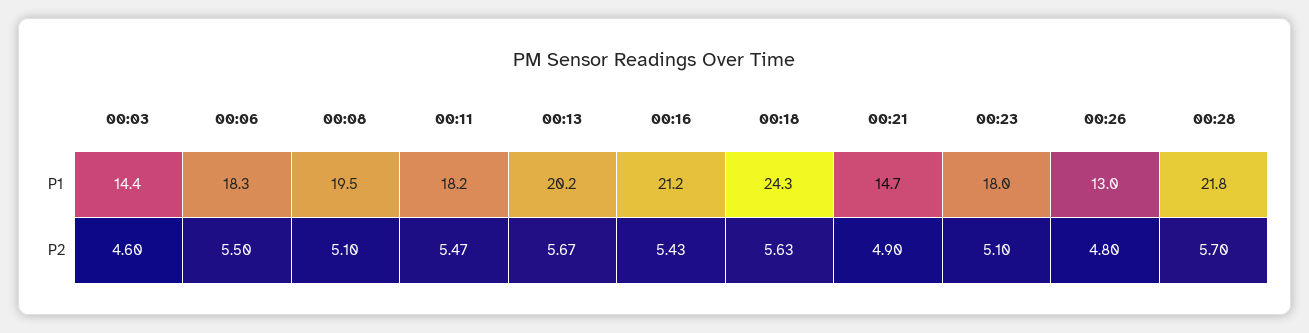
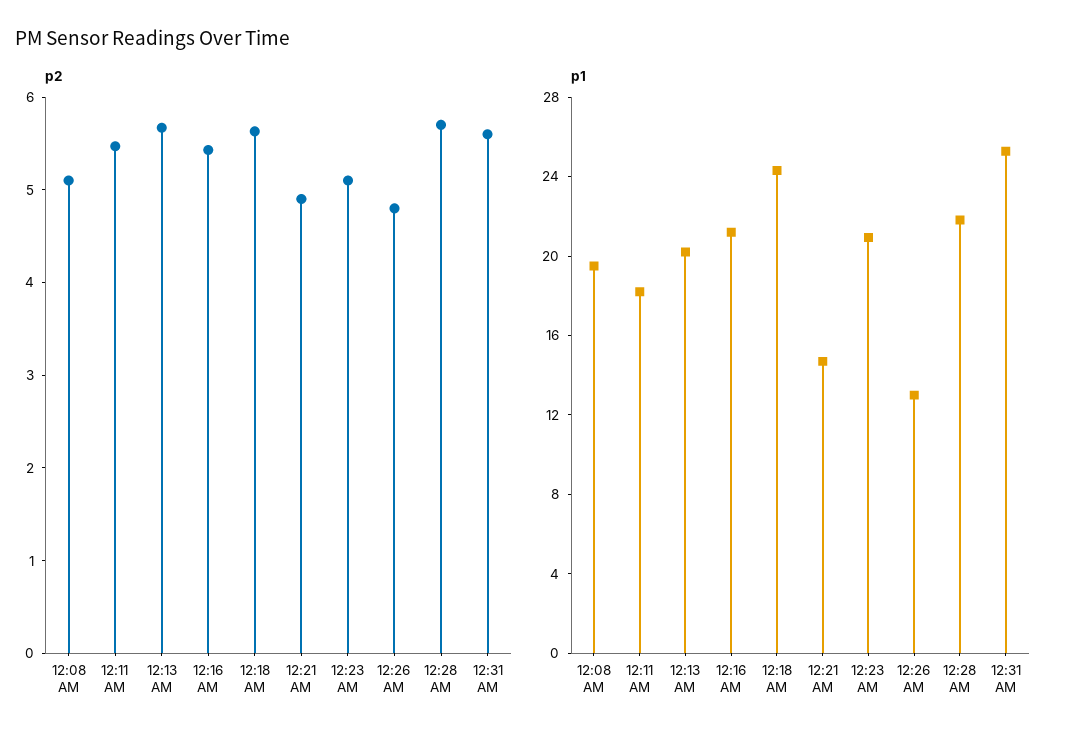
P1, 00:03: 14.4 -> none
P1, 00:06: 18.3 -> none
P1, 00:23: 18 -> 21
P2, 00:03: 4.6 -> none
P2, 00:06: 5.5 -> none
P2, 12:31 AM: none -> 5.6
P1, 12:31 AM: none -> 25

